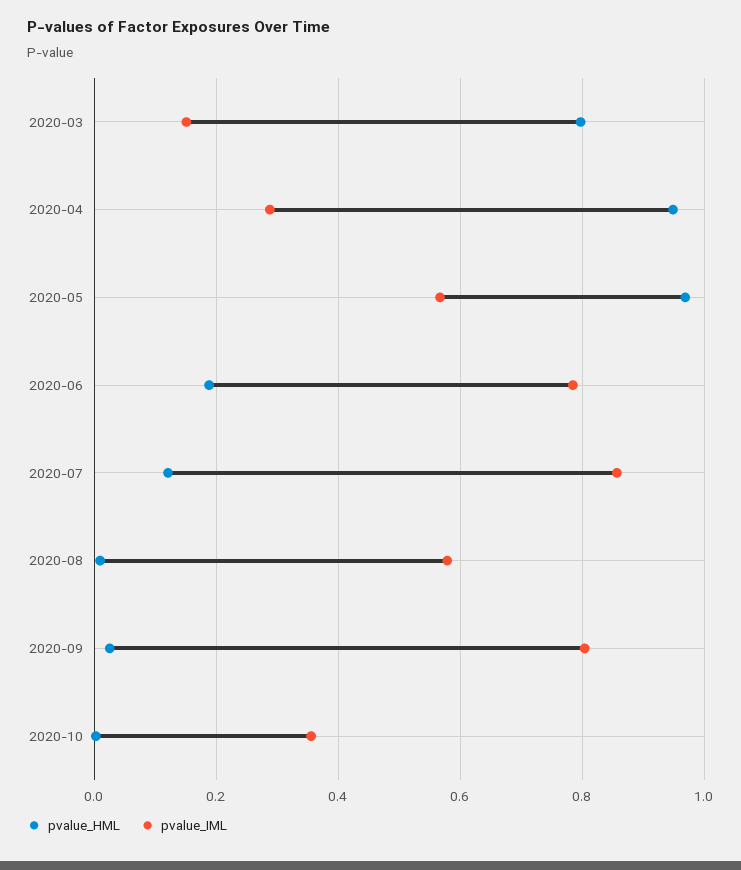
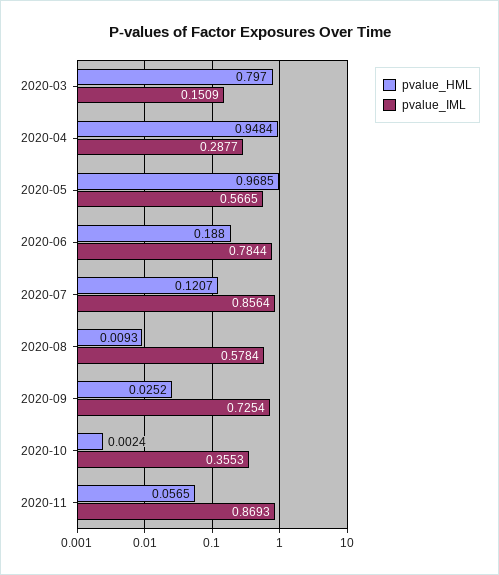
pvalue_IML, 2020-09: 0.8 -> 0.7254
pvalue_HML, 2020-11: none -> 0.0565
pvalue_IML, 2020-11: none -> 0.8693

